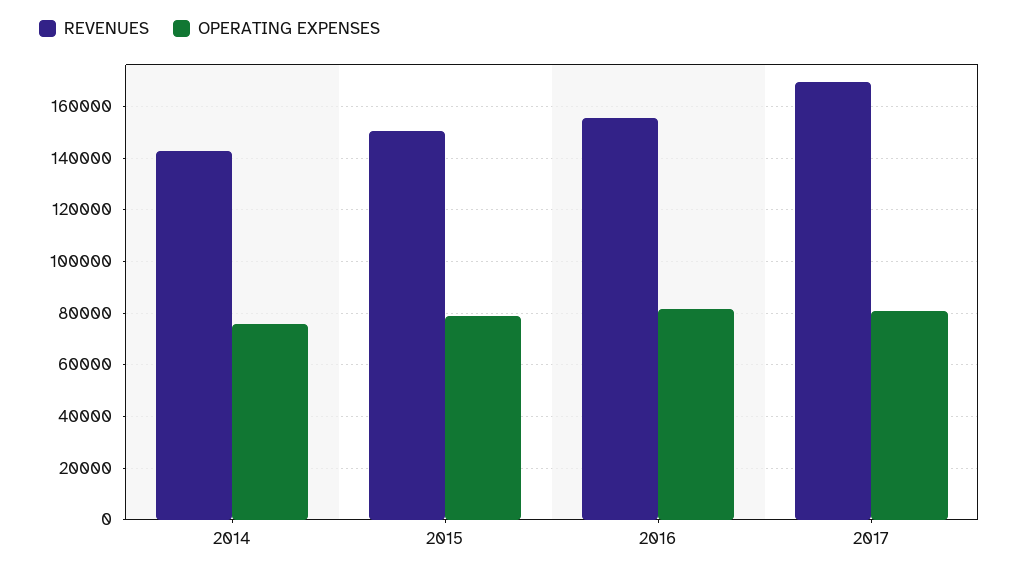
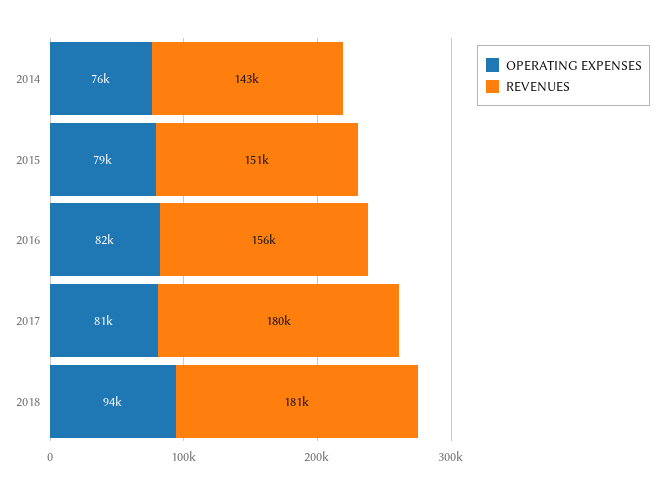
REVENUES, 2017: 170000 -> 180000
OPERATING EXPENSES, 2018: none -> 94000
REVENUES, 2018: none -> 181000

